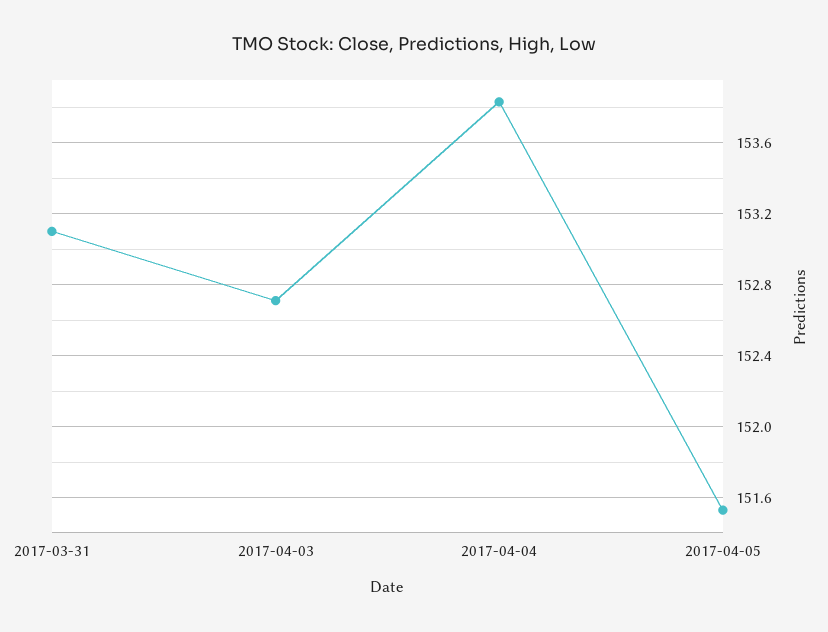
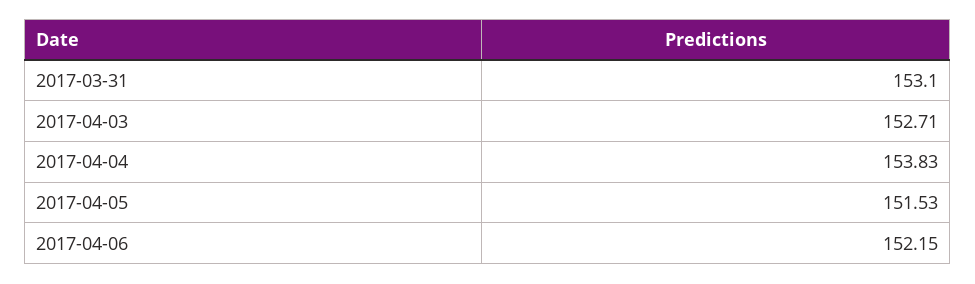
2017-04-06: none -> 152.15

